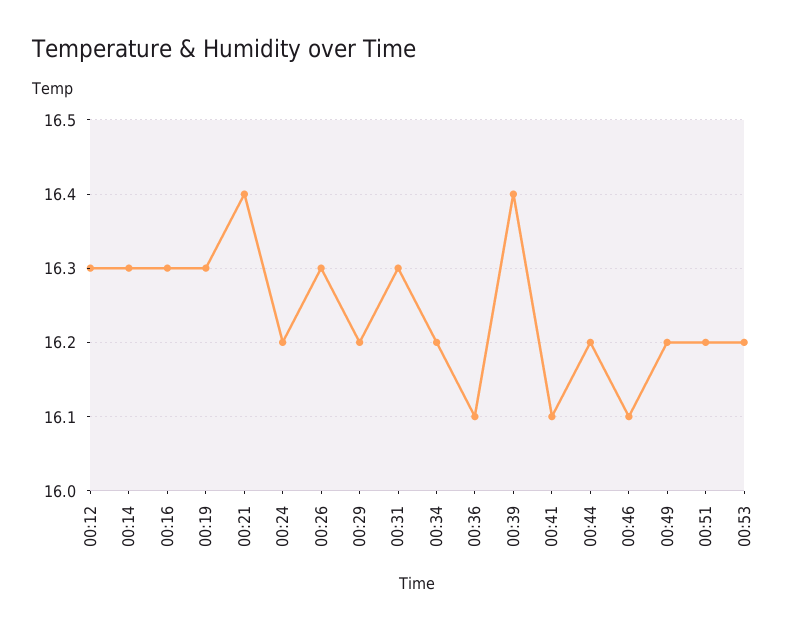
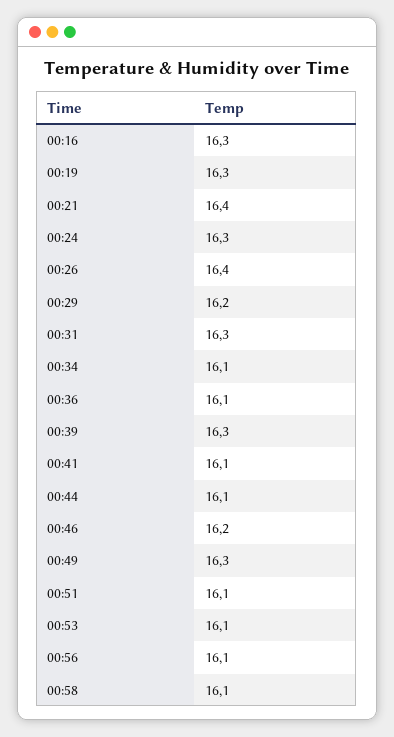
00:12: 16.3 -> none
00:14: 16.3 -> none
00:24: 16.2 -> 16.3
00:26: 16.3 -> 16.4
00:34: 16.2 -> 16.1
00:39: 16.4 -> 16.3
00:44: 16.2 -> 16.1
00:46: 16.1 -> 16.2
00:49: 16.2 -> 16.3
00:51: 16.2 -> 16.1
00:53: 16.2 -> 16.1
00:56: none -> 16.1
00:58: none -> 16.1

